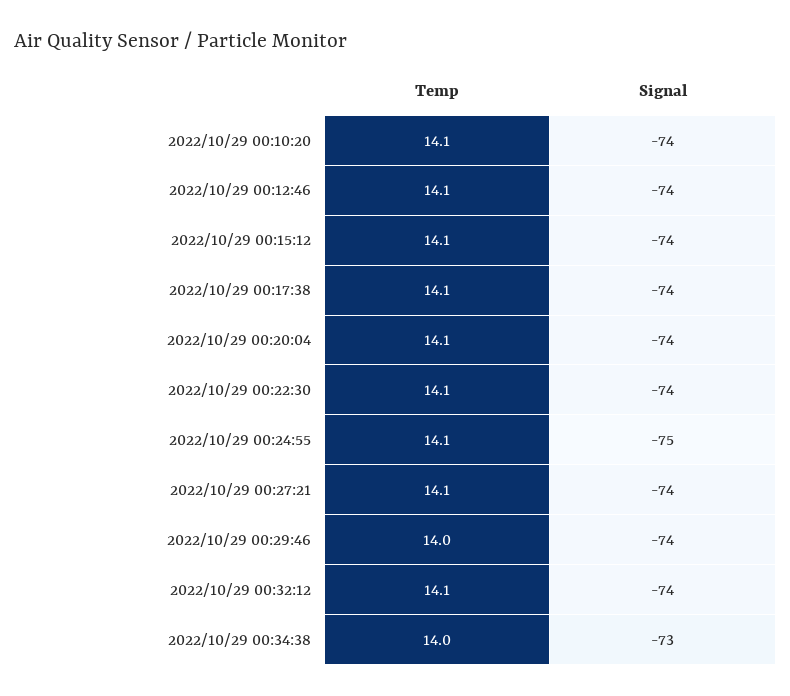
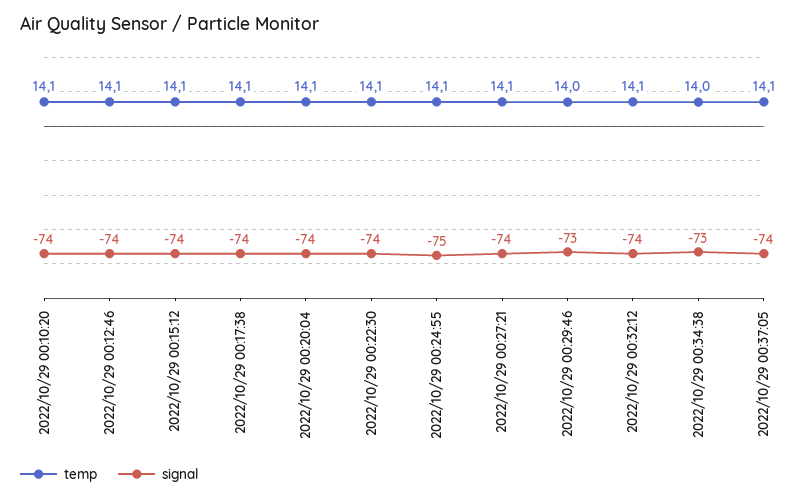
Signal, 2022/10/29 00:29:46: -74 -> -73
Temp, 2022/10/29 00:37:05: none -> 14.1
Signal, 2022/10/29 00:37:05: none -> -74

